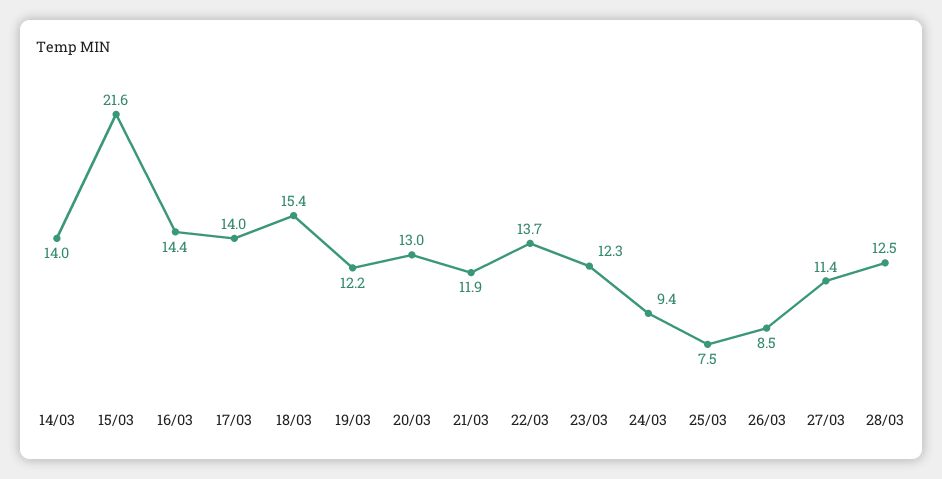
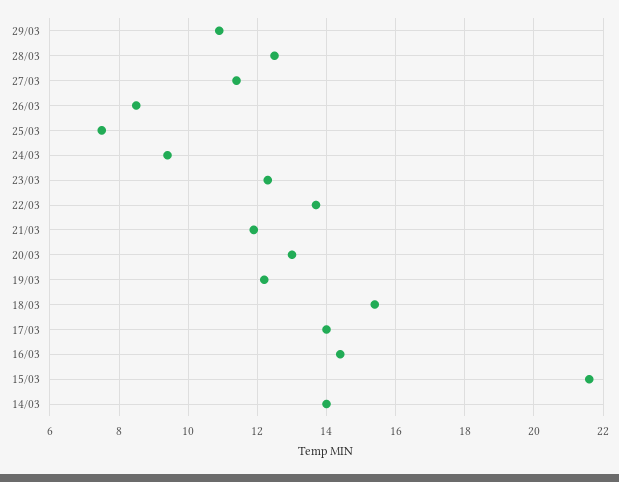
29/03: none -> 11

